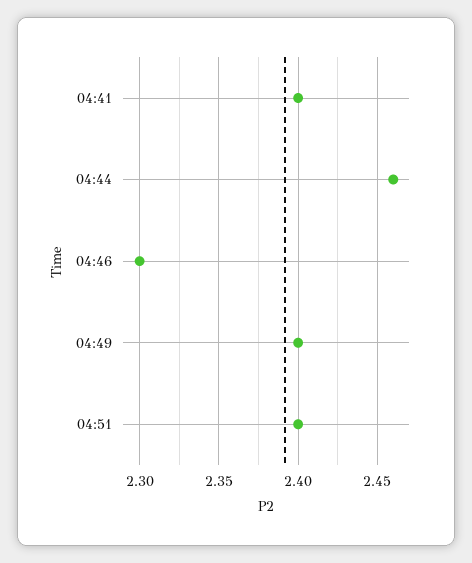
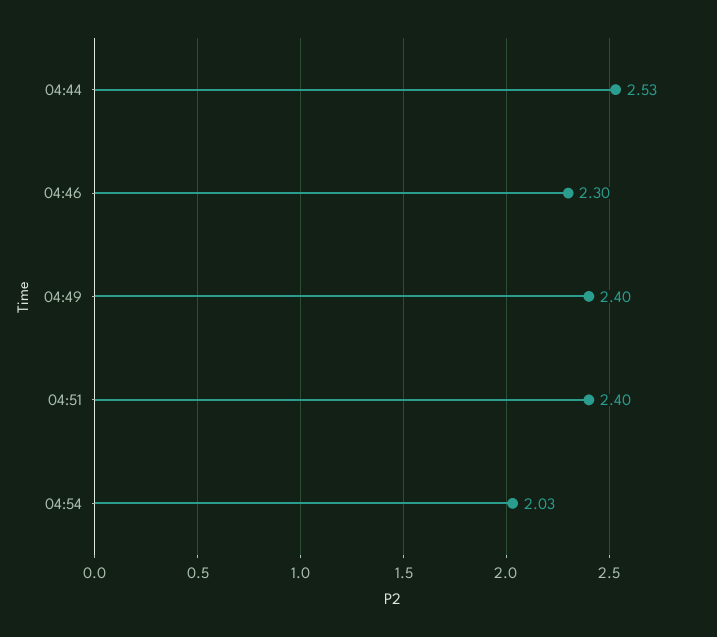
04:41: 2.4 -> none
04:44: 2.46 -> 2.53
04:54: none -> 2.03

